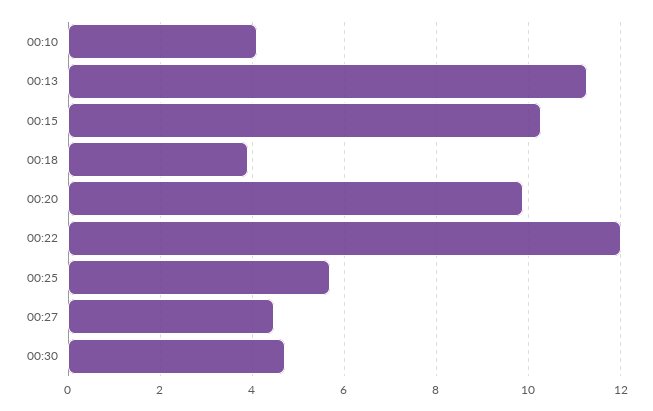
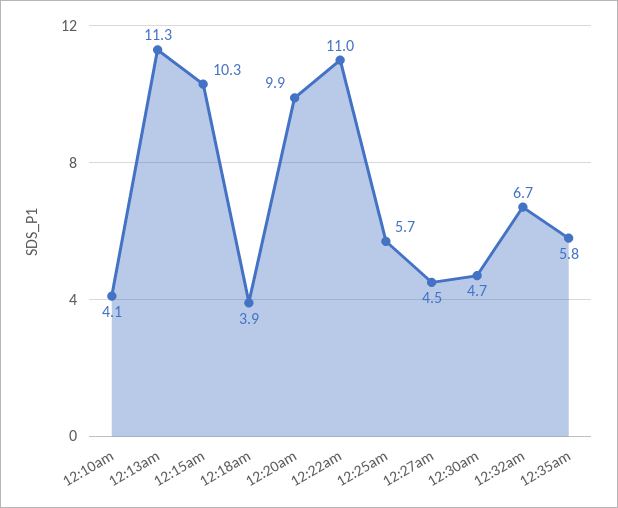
00:22: 12 -> 11
12:32am: none -> 6.7
12:35am: none -> 5.8

